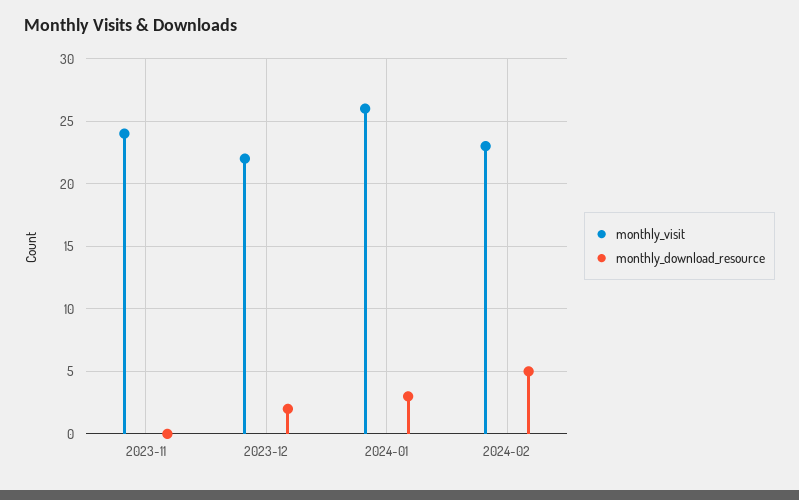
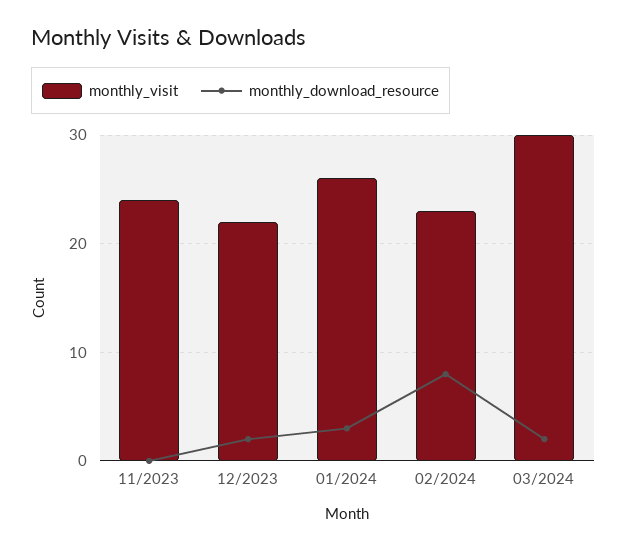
monthly_download_resource, 2024-02: 5 -> 8
monthly_visit, 03/2024: none -> 30
monthly_download_resource, 03/2024: none -> 2

